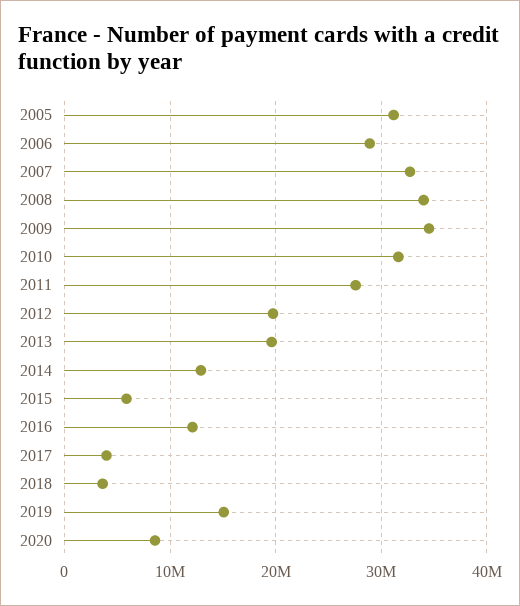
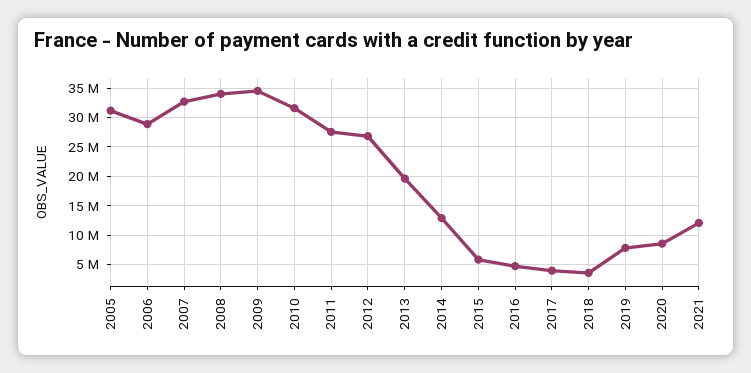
2012: 20000000 -> 27500000
2016: 12000000 -> 5000000
2019: 15000000 -> 7500000
2021: none -> 12500000

